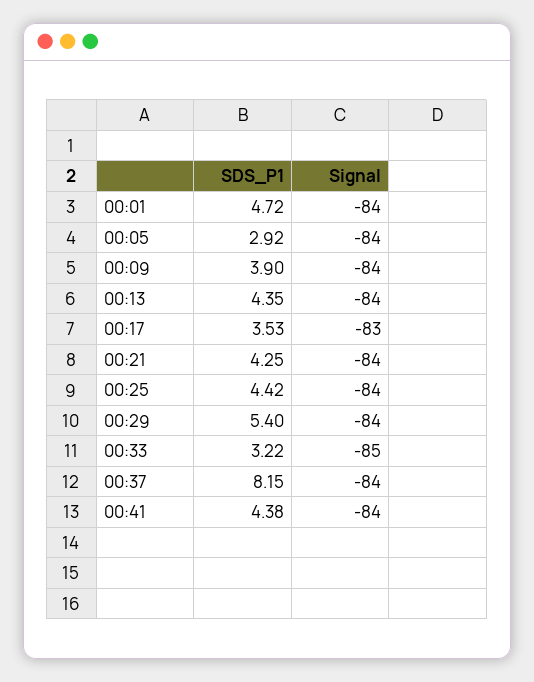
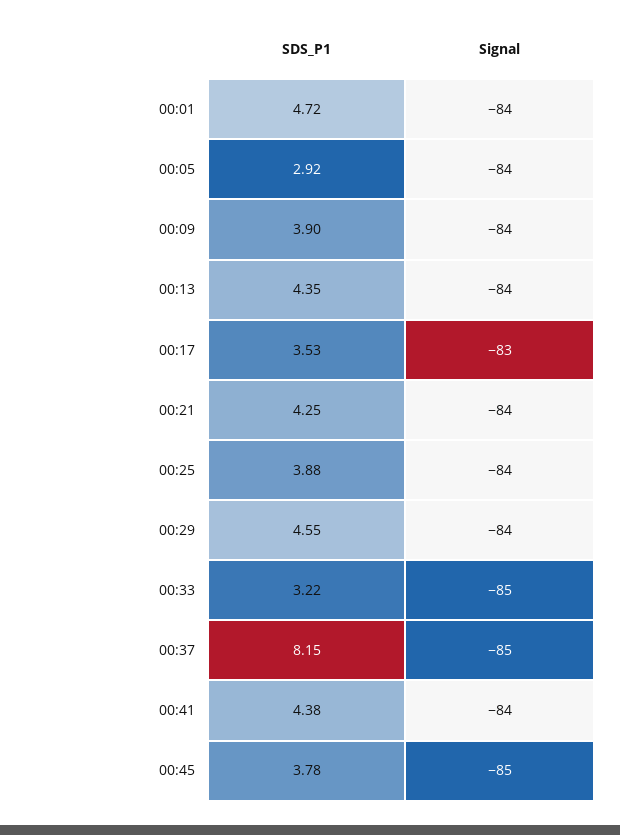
SDS_P1, 00:25: 4.42 -> 3.88
SDS_P1, 00:29: 5.4 -> 4.55
Signal, 00:37: -84 -> -85
SDS_P1, 00:45: none -> 3.78
Signal, 00:45: none -> -85

